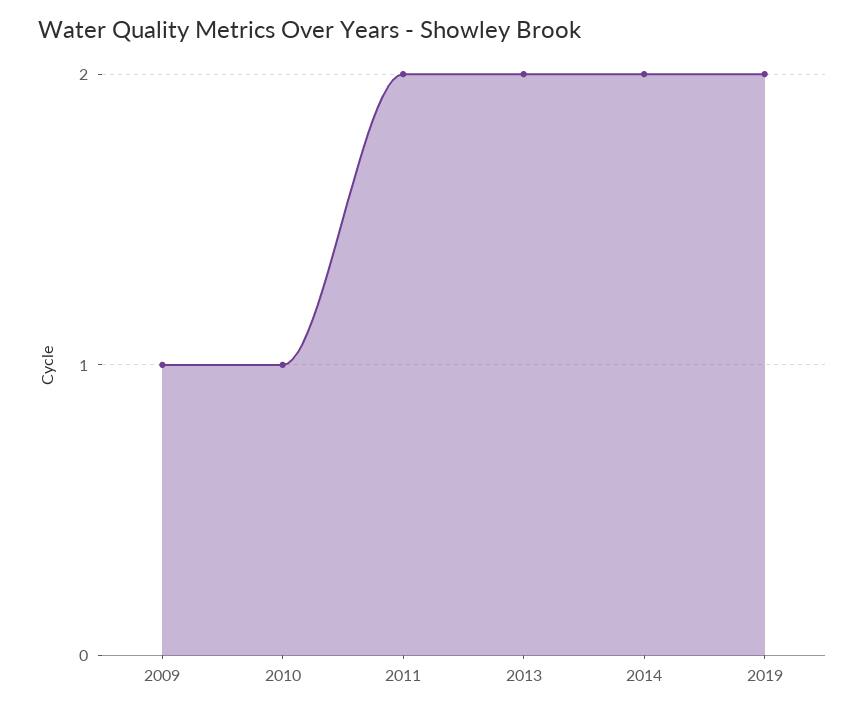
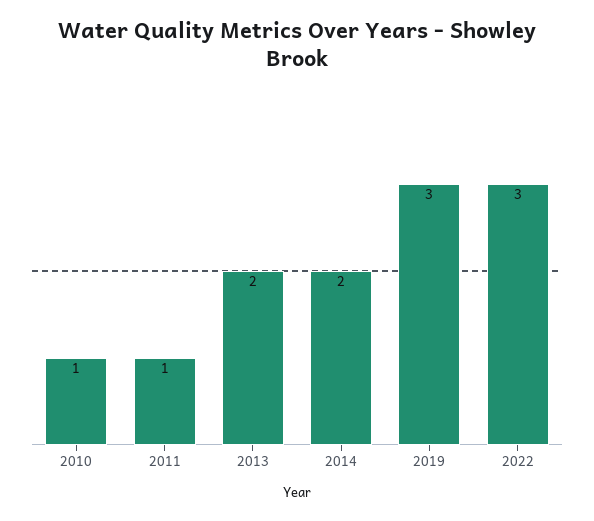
2009: 1 -> none
2011: 2 -> 1
2019: 2 -> 3
2022: none -> 3

